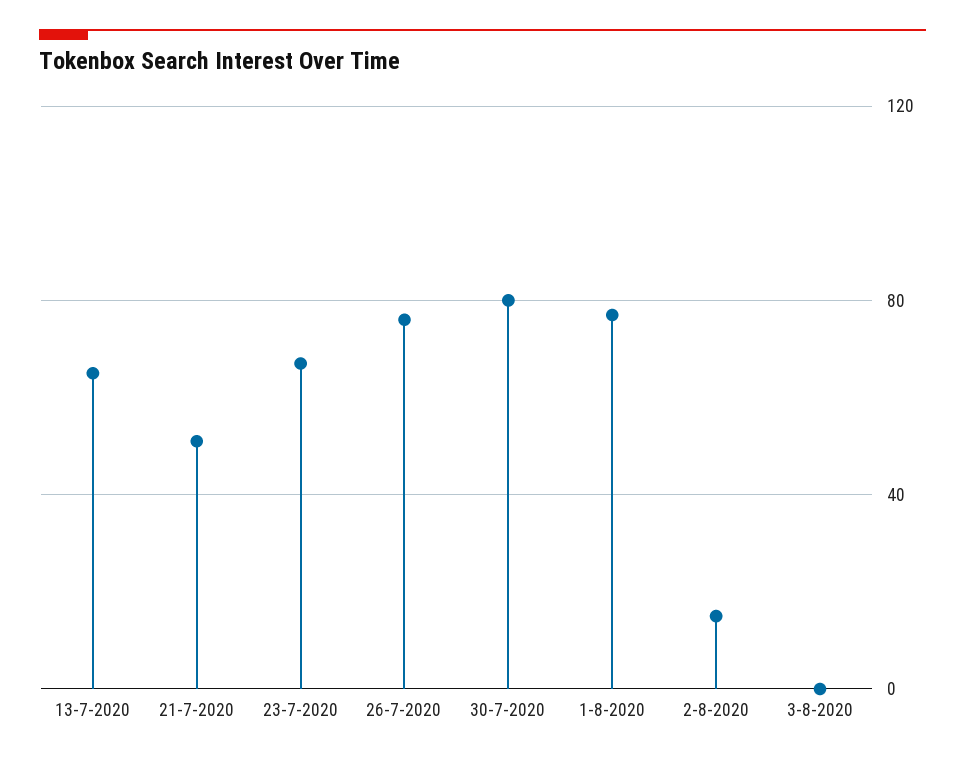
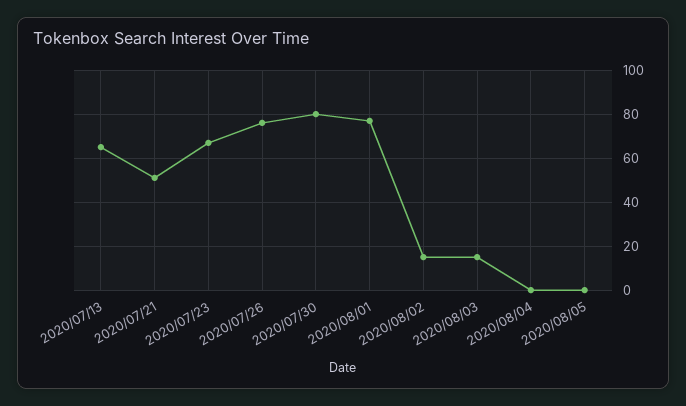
3-8-2020: 0 -> 15
2020/08/04: none -> 0
2020/08/05: none -> 0

